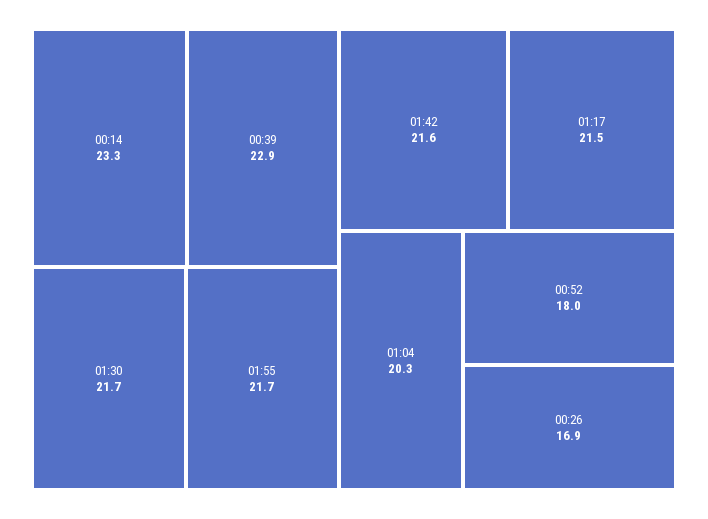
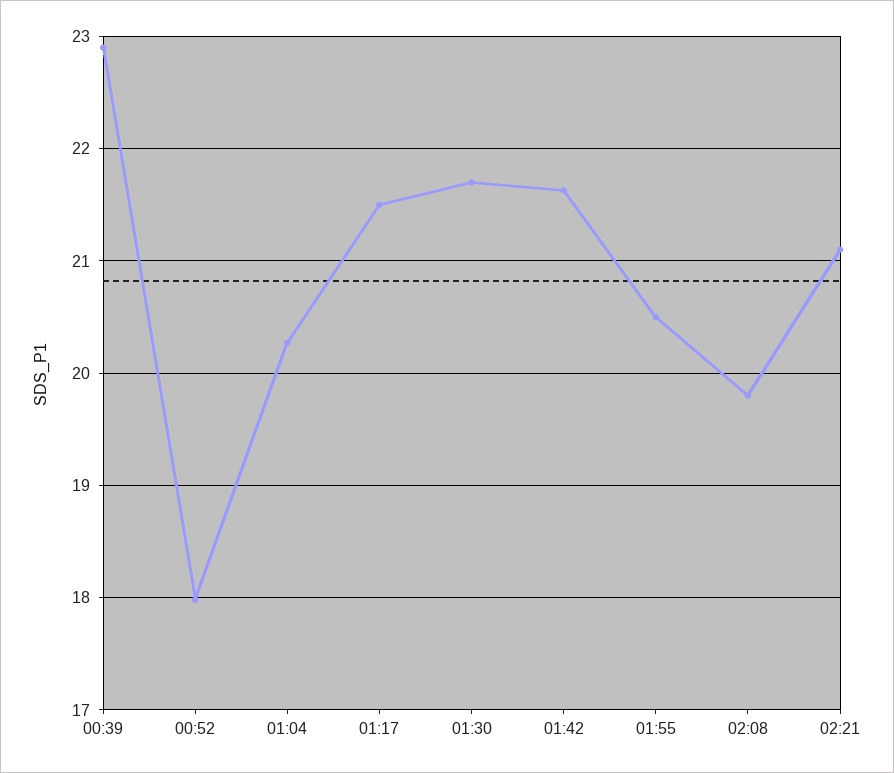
00:14: 23.3 -> none
01:55: 21.7 -> 20.5
00:26: 16.9 -> none
02:08: none -> 19.8
02:21: none -> 21.1

